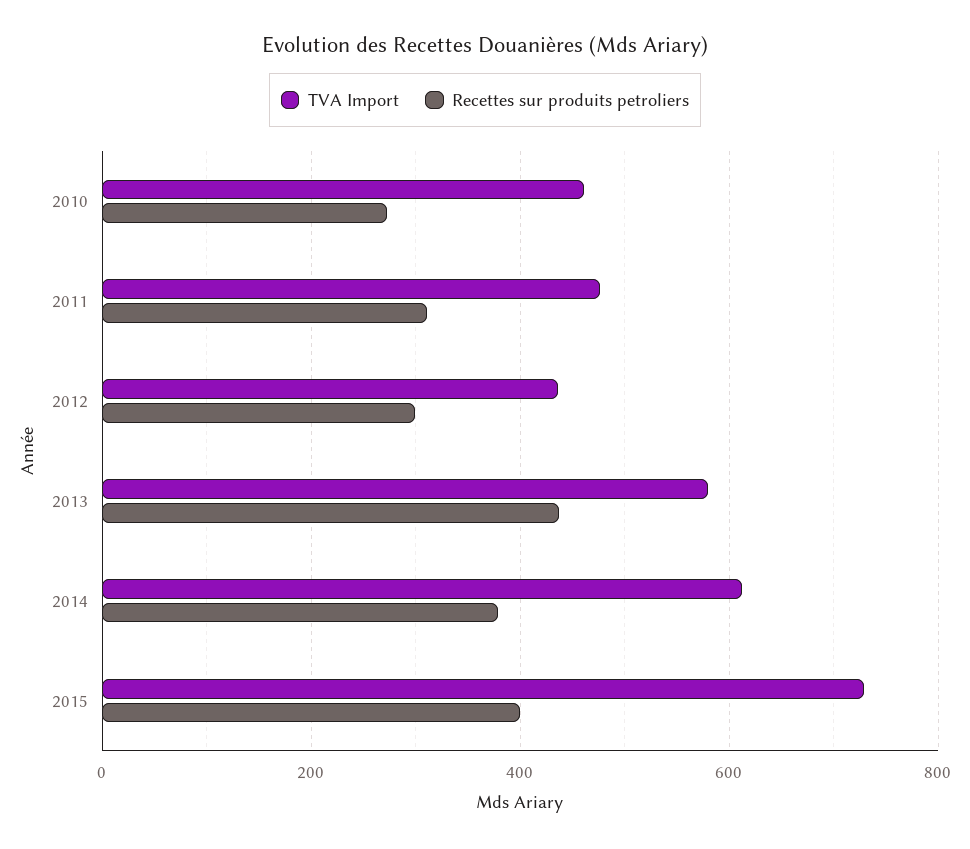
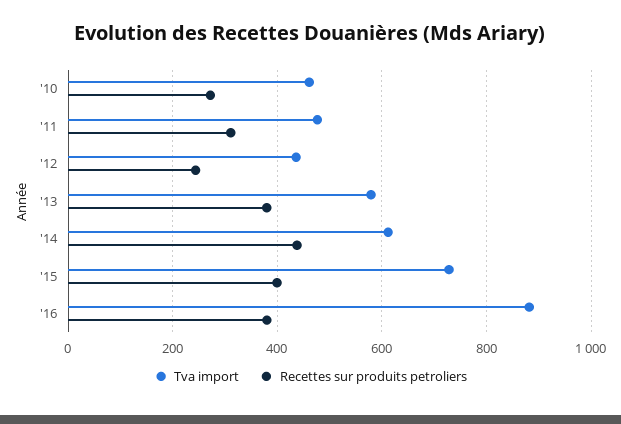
Recettes sur produits petroliers, 2012: 300 -> 240
Recettes sur produits petroliers, 2013: 440 -> 380
Recettes sur produits petroliers, 2014: 380 -> 440
TVA Import, '16: none -> 880
Recettes sur produits petroliers, '16: none -> 380

